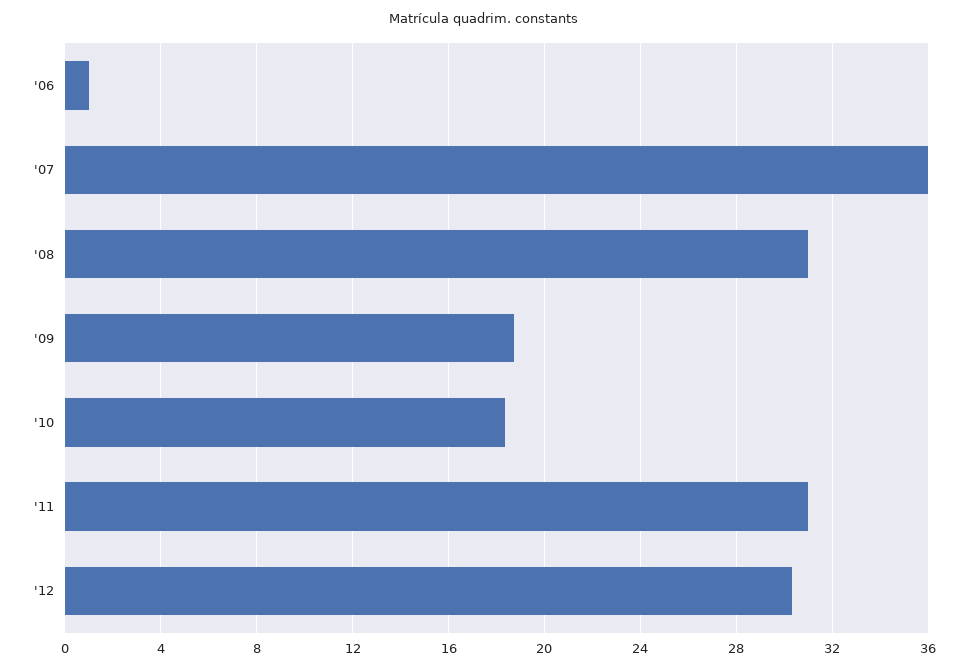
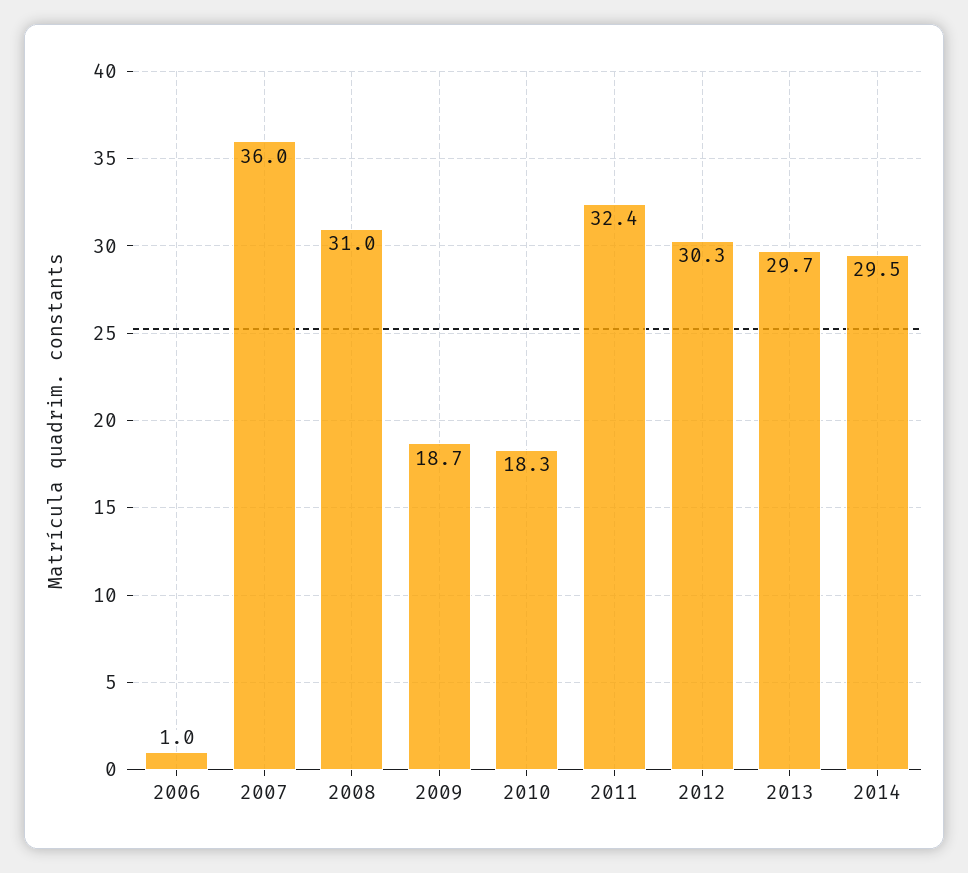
'11: 31 -> 32.4
2013: none -> 29.7
2014: none -> 29.5

